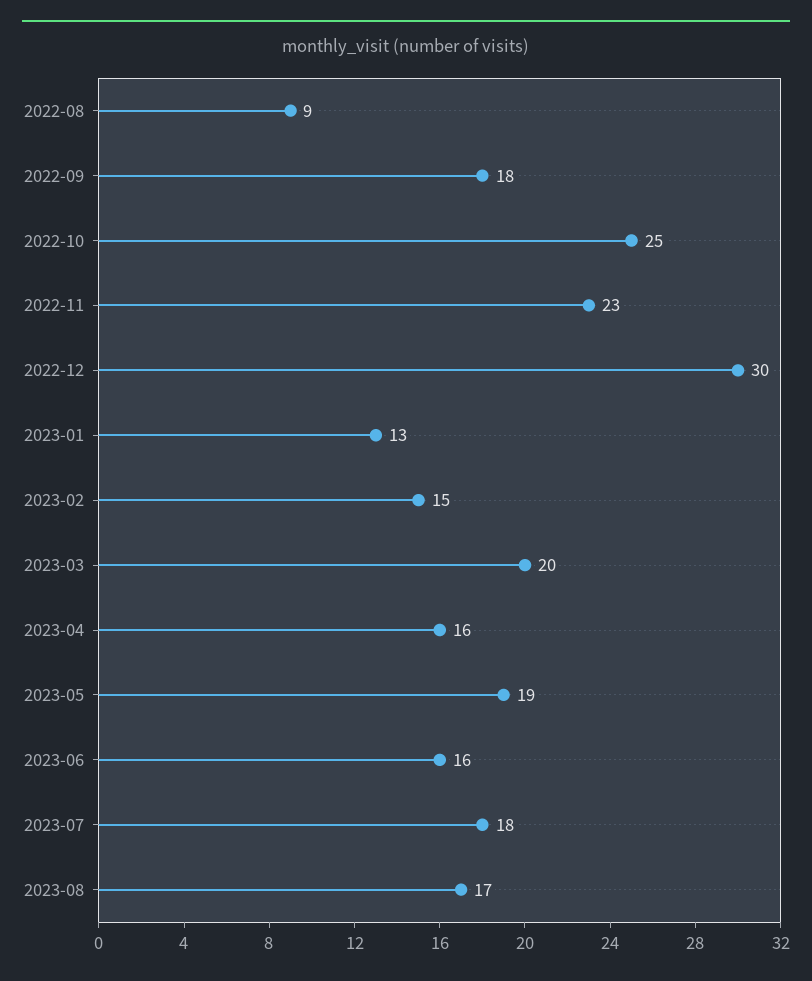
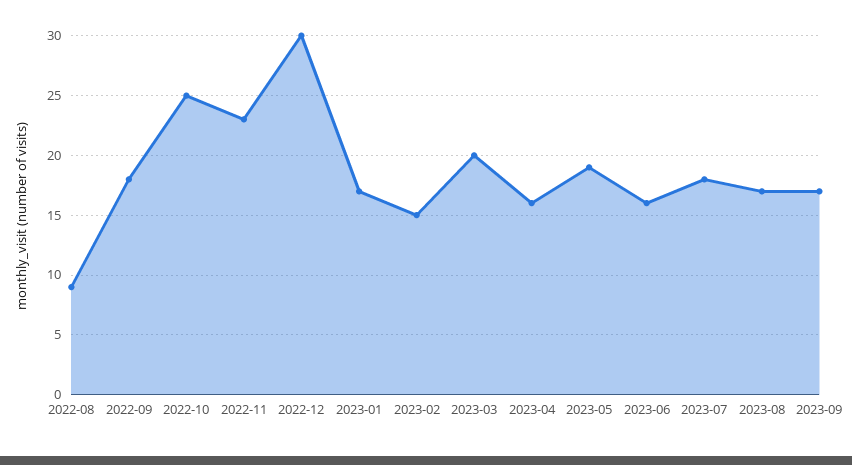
2023-01: 13 -> 17
2023-09: none -> 17

